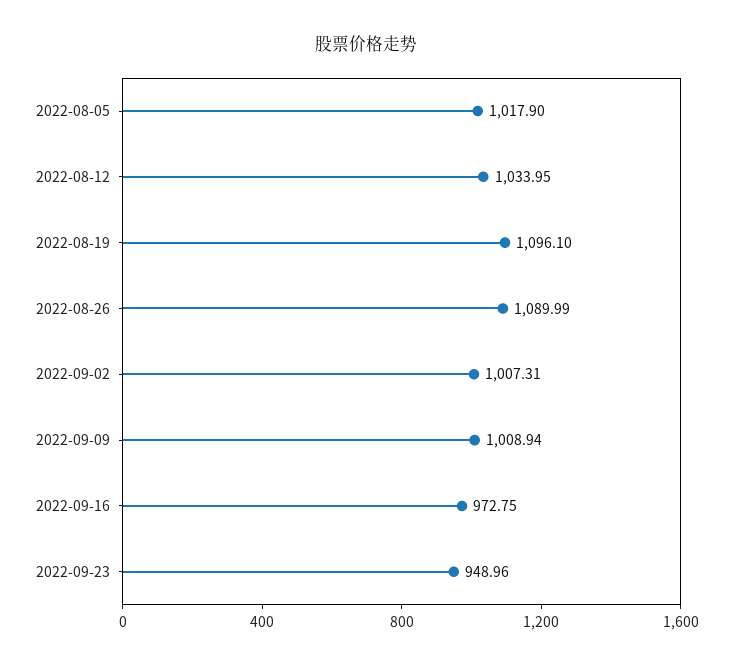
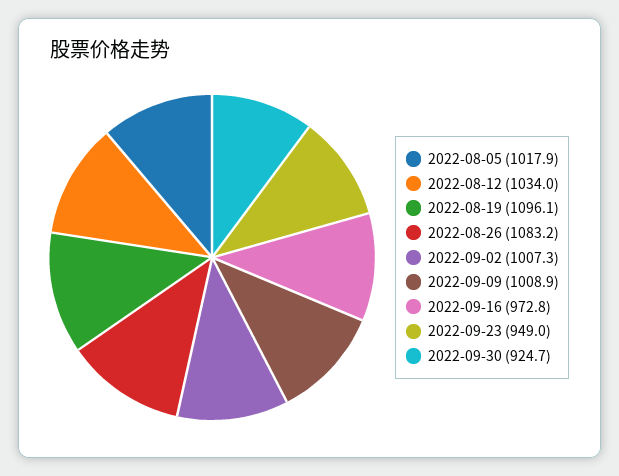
2022-08-26: 1089.99 -> 1083.2
2022-09-30: none -> 924.7

